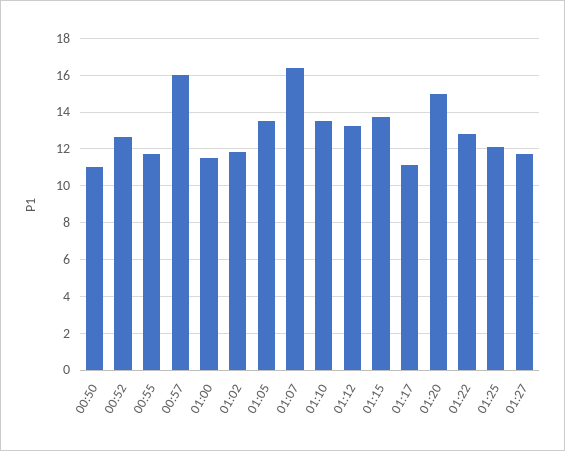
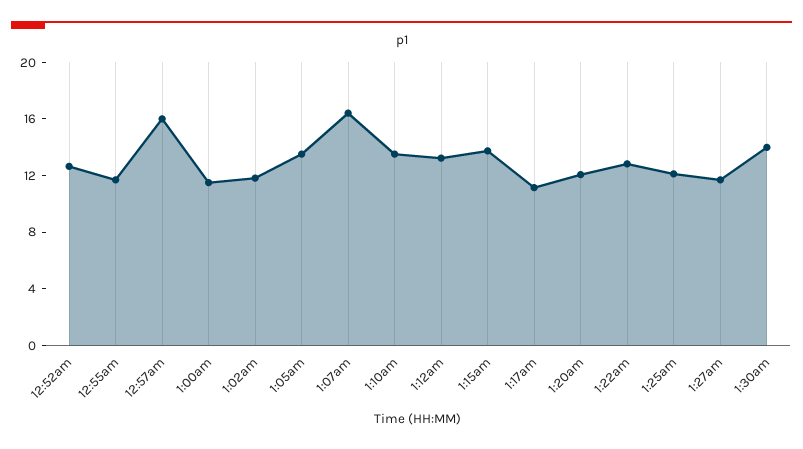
00:50: 11 -> none
01:20: 15 -> 12
1:30am: none -> 14

